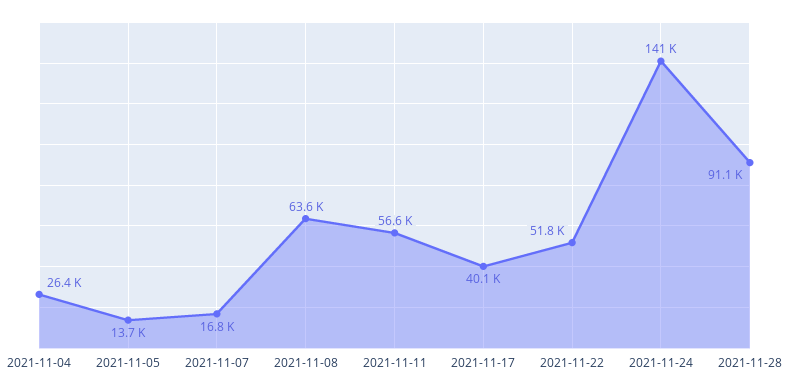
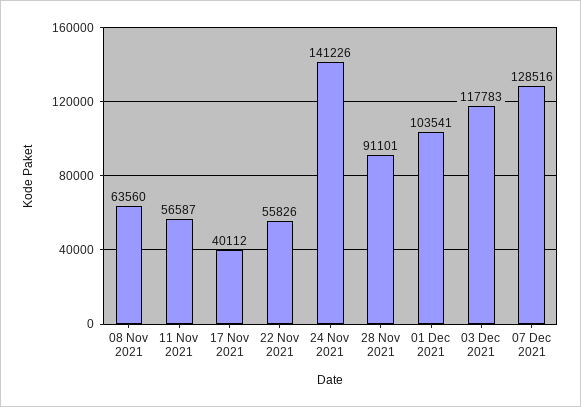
2021-11-04: 26400 -> none
2021-11-05: 13700 -> none
2021-11-07: 16800 -> none
2021-11-22: 51800 -> 55826
01 Dec 2021: none -> 103541
03 Dec 2021: none -> 117783
07 Dec 2021: none -> 128516

